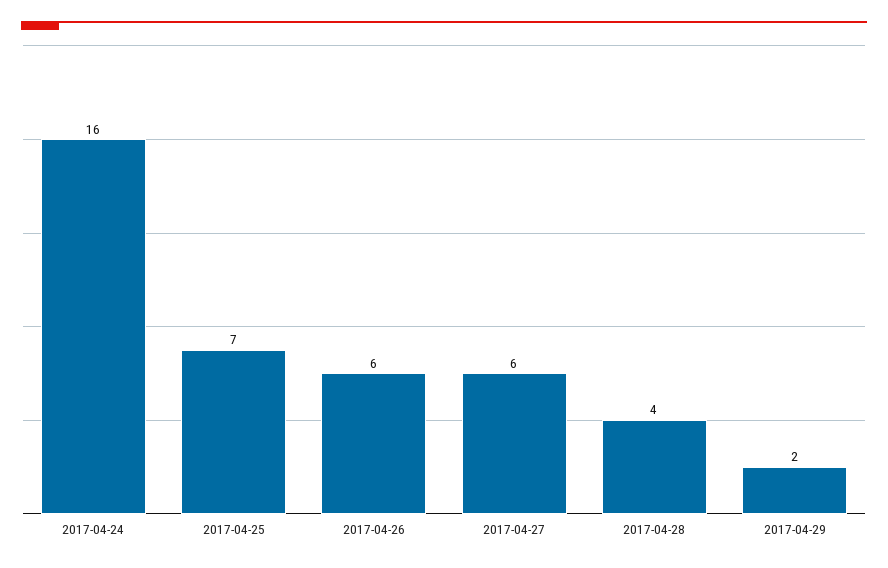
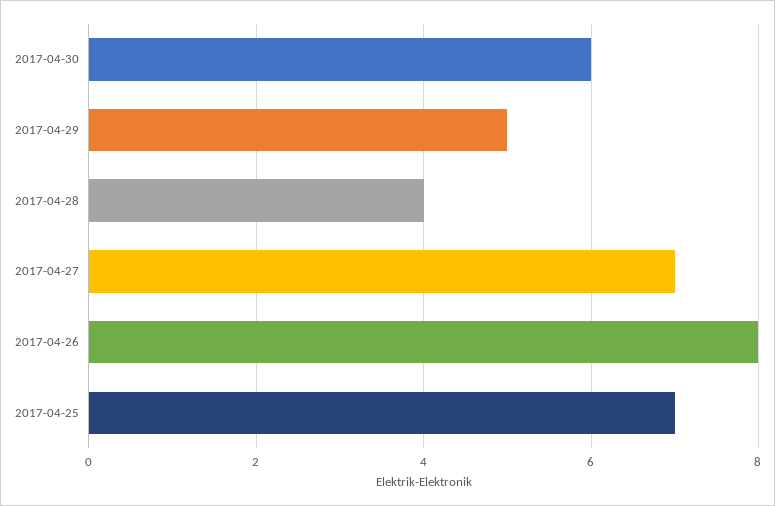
2017-04-24: 16 -> none
2017-04-26: 6 -> 8
2017-04-27: 6 -> 7
2017-04-29: 2 -> 5
2017-04-30: none -> 6

